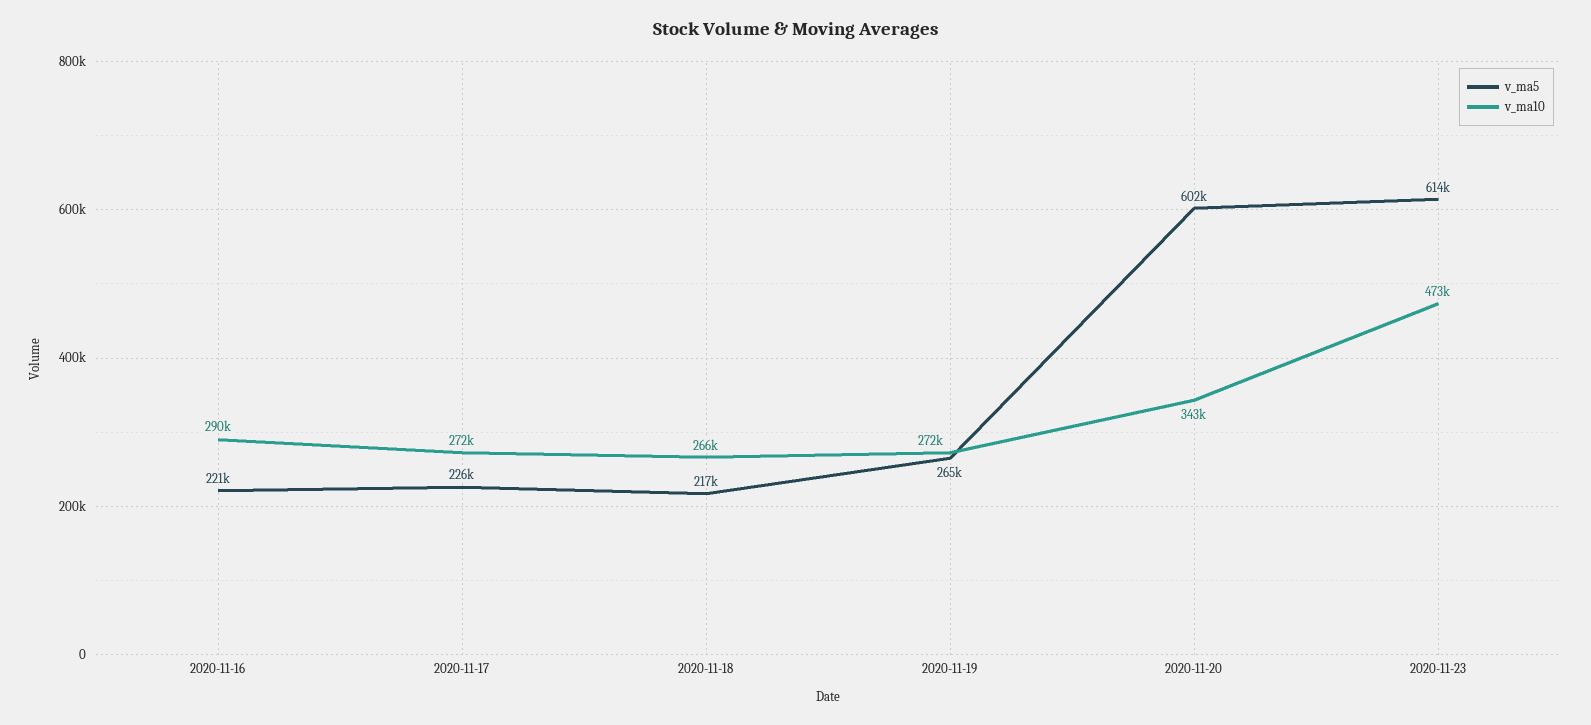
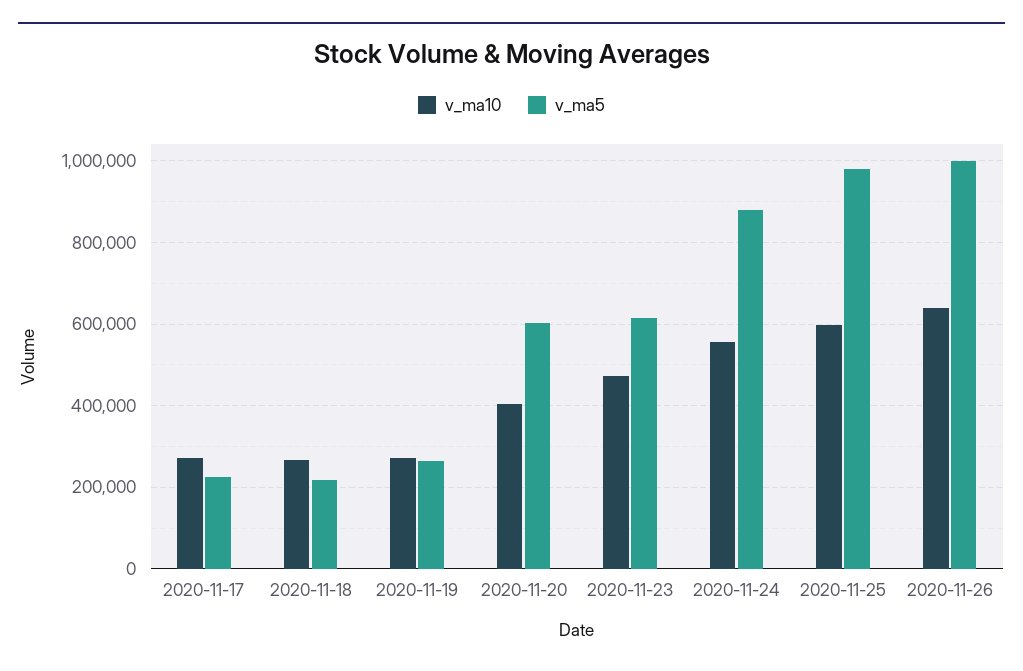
v_ma5, 2020-11-16: 221000 -> none
v_ma10, 2020-11-16: 290000 -> none
v_ma10, 2020-11-20: 343000 -> 400000
v_ma10, 2020-11-24: none -> 560000
v_ma5, 2020-11-24: none -> 880000
v_ma10, 2020-11-25: none -> 600000
v_ma5, 2020-11-25: none -> 980000
v_ma10, 2020-11-26: none -> 640000
v_ma5, 2020-11-26: none -> 1000000

